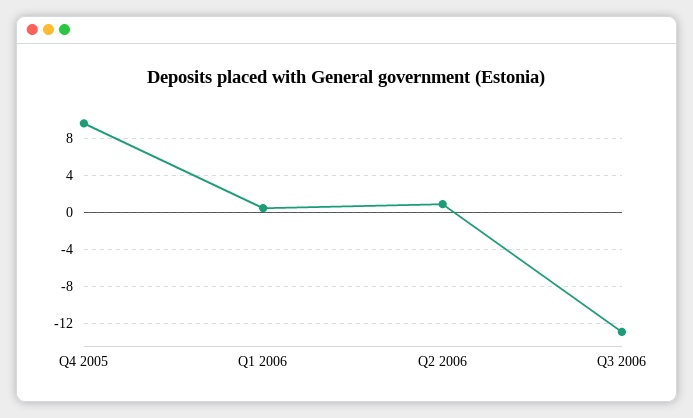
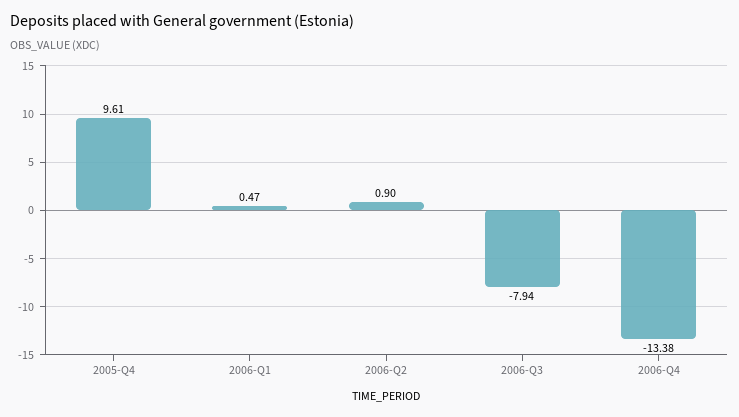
Q3 2006: -13 -> -7.94
2006-Q4: none -> -13.38

